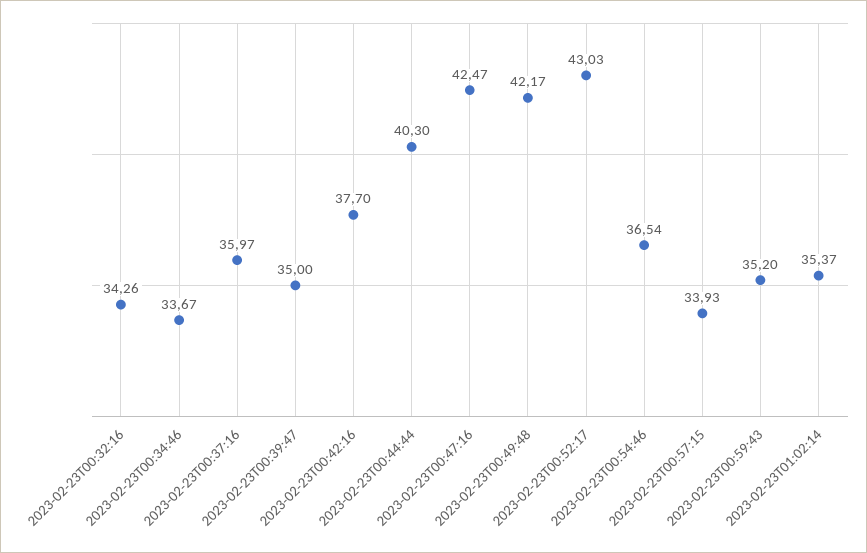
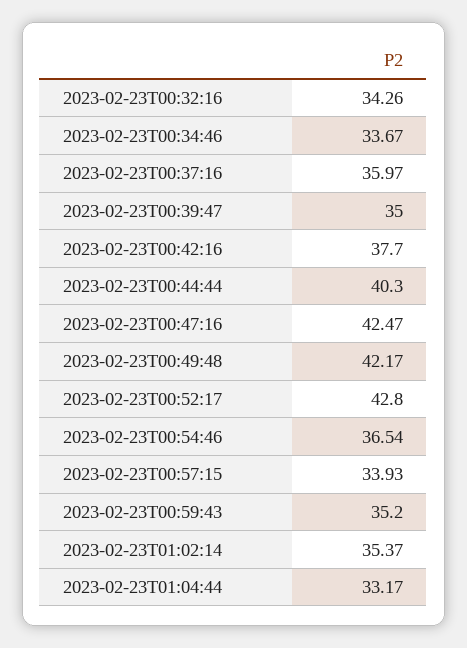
2023-02-23T00:52:17: 43.03 -> 42.8
2023-02-23T01:04:44: none -> 33.17

